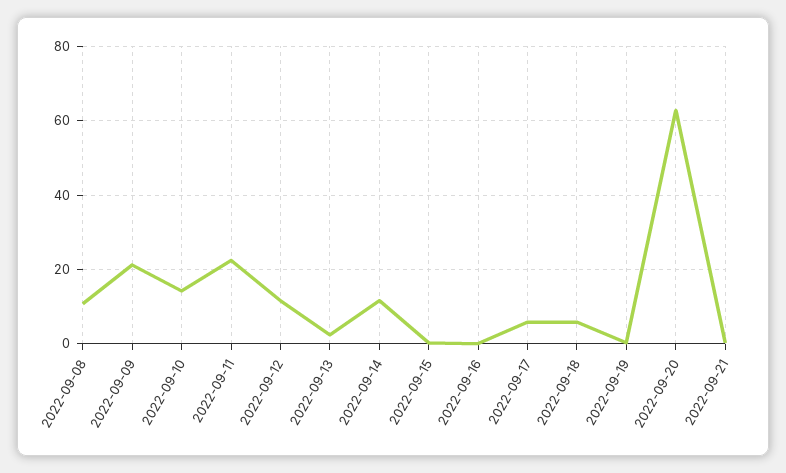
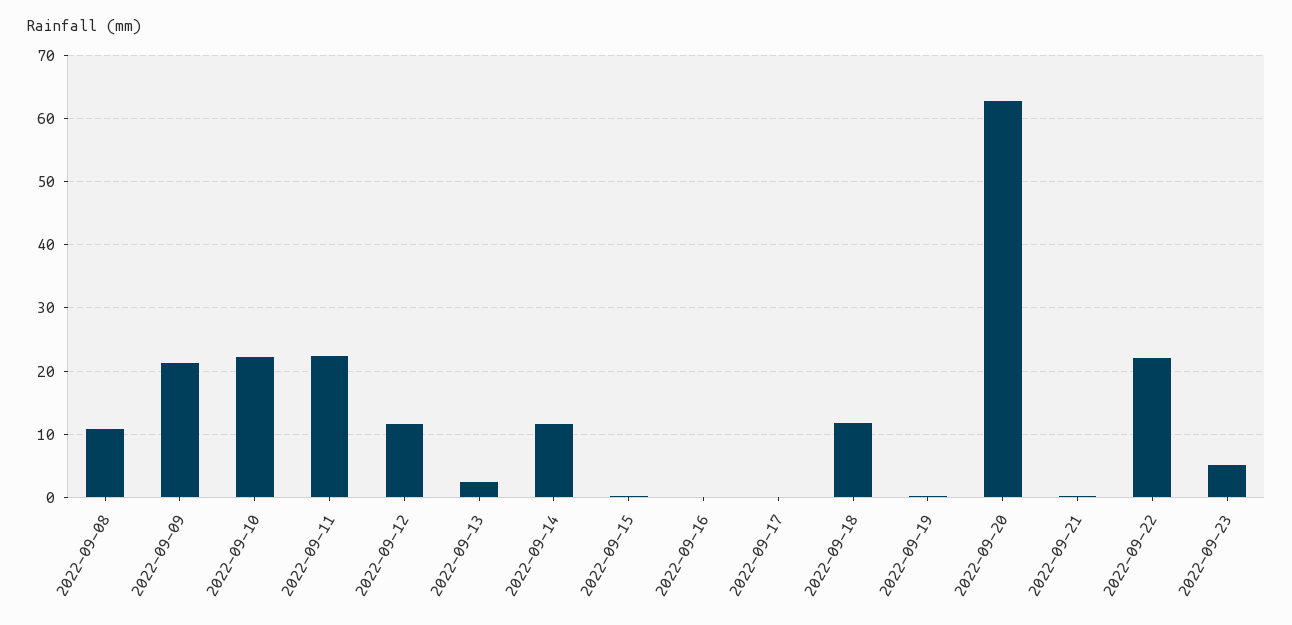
2022-09-10: 14 -> 22
2022-09-17: 6 -> 0
2022-09-18: 6 -> 12
2022-09-22: none -> 22
2022-09-23: none -> 5

